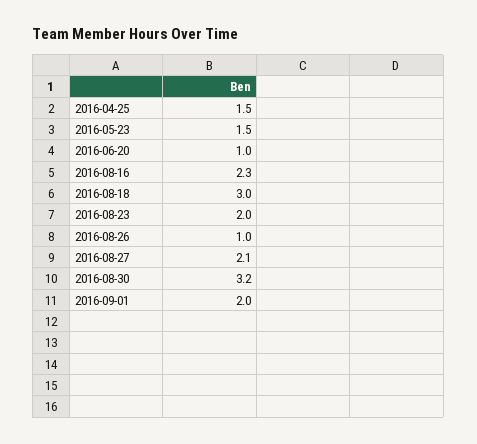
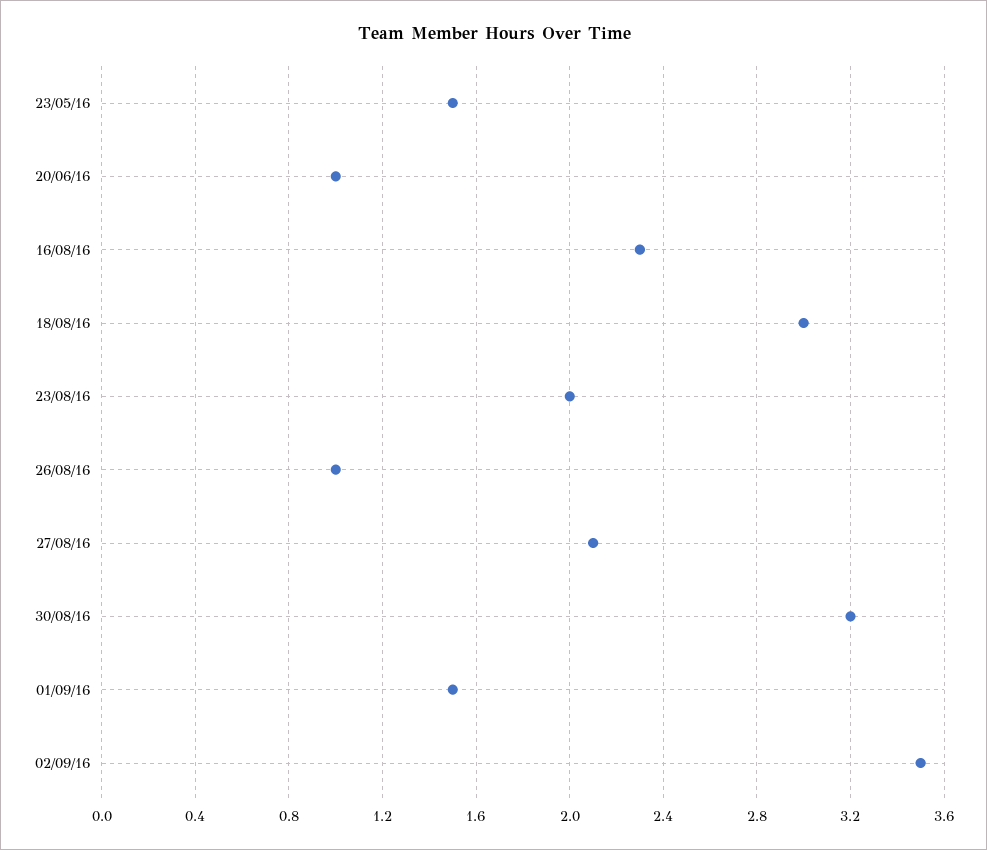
2016-04-25: 1.5 -> none
2016-09-01: 2 -> 1.5
02/09/16: none -> 3.5

